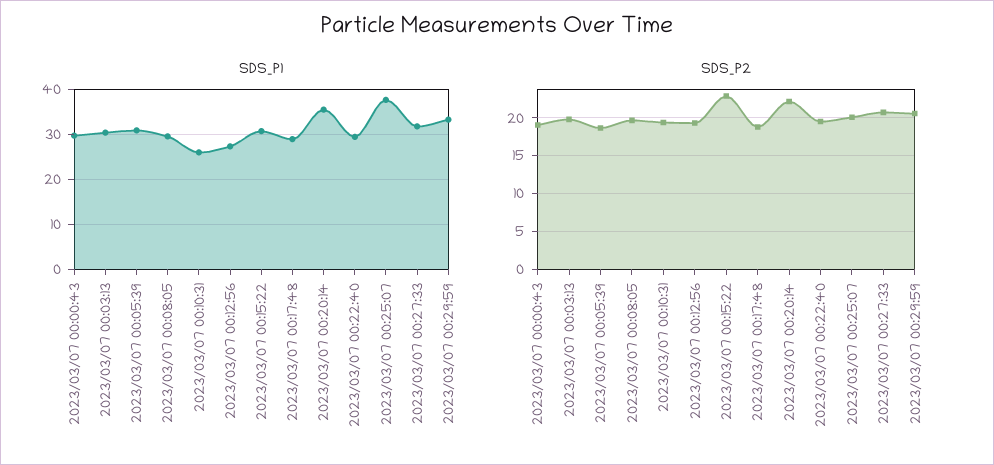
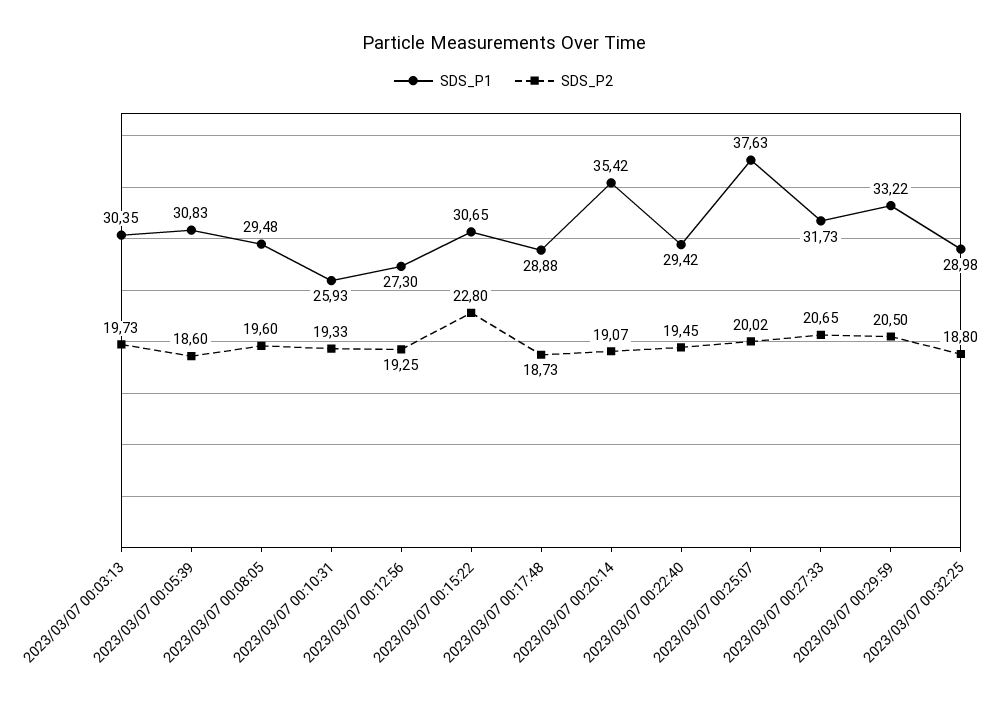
SDS_P1, 2023/03/07 00:00:43: 30 -> none
SDS_P2, 2023/03/07 00:00:43: 19 -> none
SDS_P2, 2023/03/07 00:20:14: 22 -> 19.07
SDS_P1, 2023/03/07 00:32:25: none -> 28.98
SDS_P2, 2023/03/07 00:32:25: none -> 18.8

